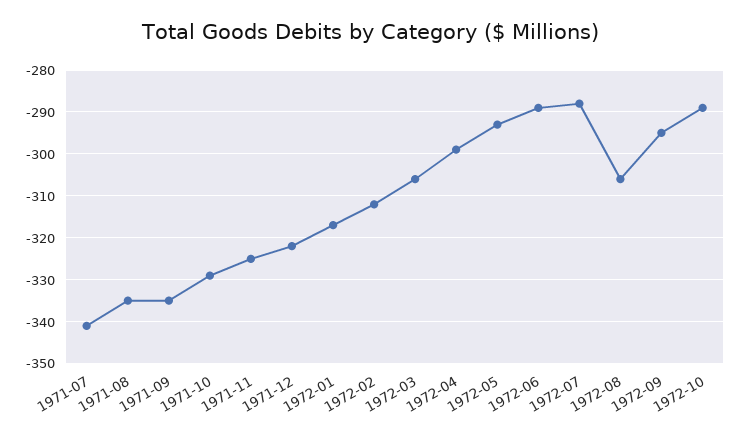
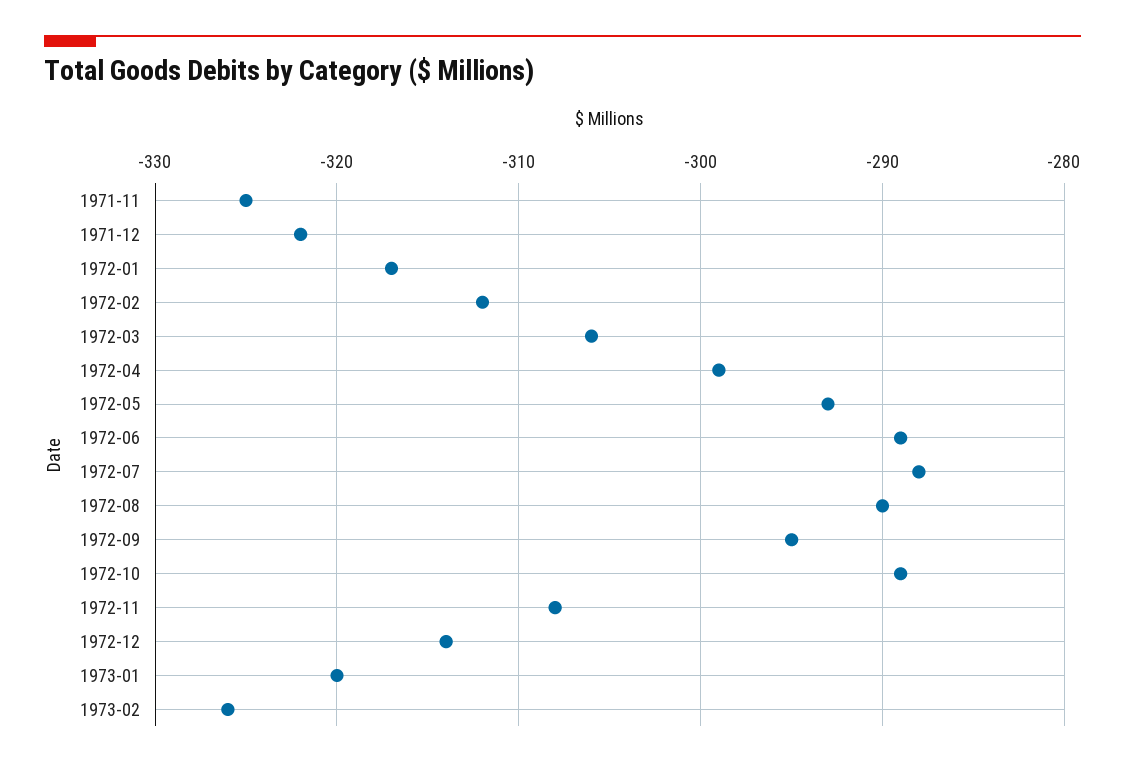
1971-07: -340 -> none
1971-08: -335 -> none
1971-09: -335 -> none
1971-10: -330 -> none
1972-08: -305 -> -290
1972-11: none -> -308
1972-12: none -> -314
1973-01: none -> -320
1973-02: none -> -326

